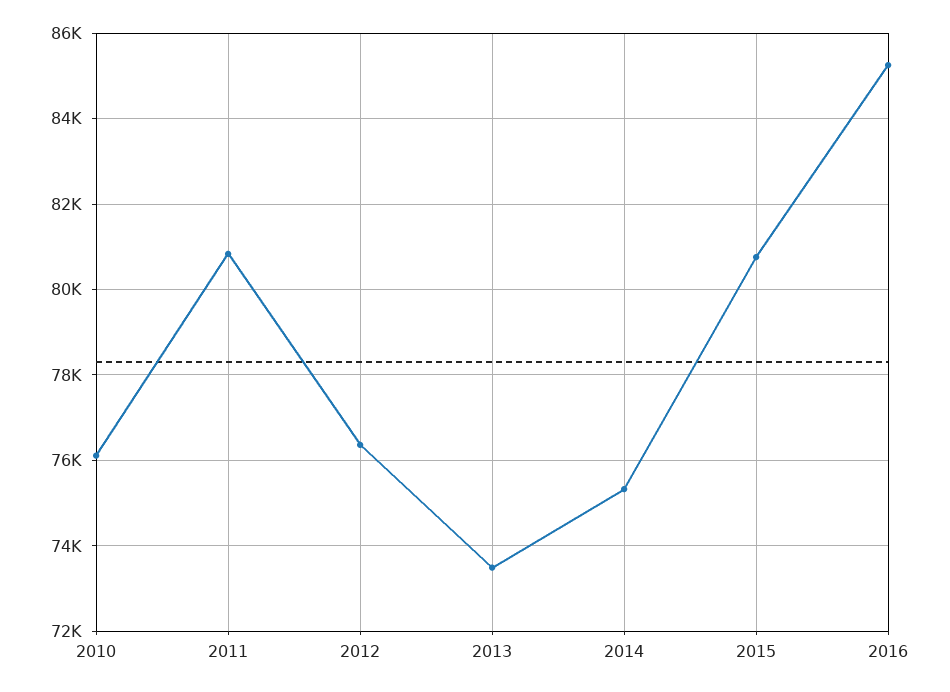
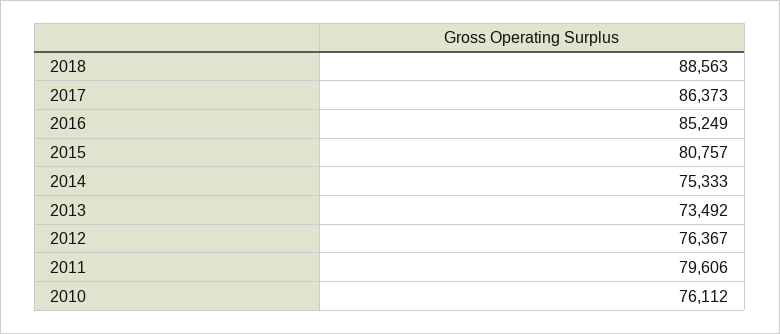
2011: 80800 -> 79606
2018: none -> 88563
2017: none -> 86373

